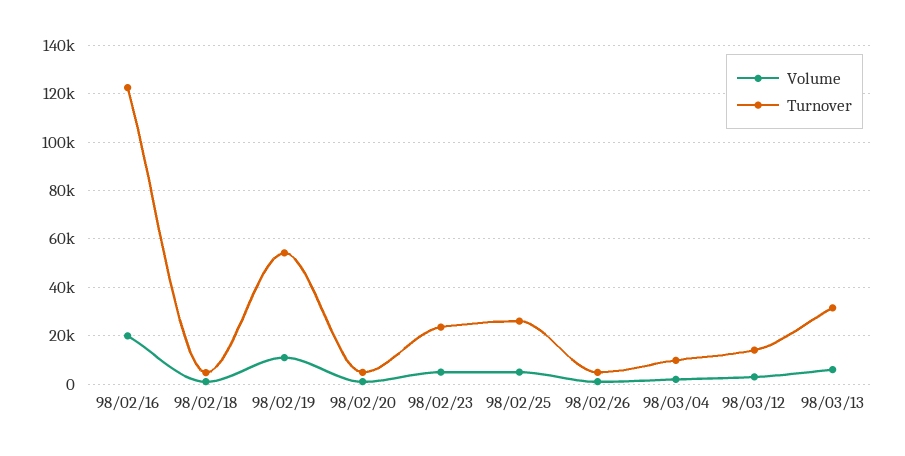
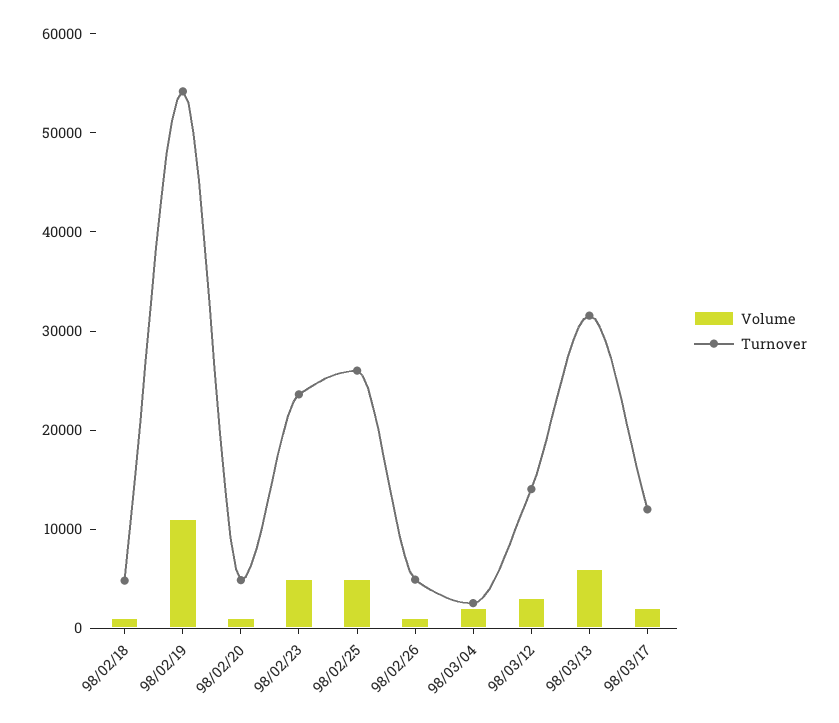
Volume, 98/02/16: 20000 -> none
Turnover, 98/02/16: 122500 -> none
Turnover, 98/03/04: 10000 -> 2000
Volume, 98/03/17: none -> 2000
Turnover, 98/03/17: none -> 12000

